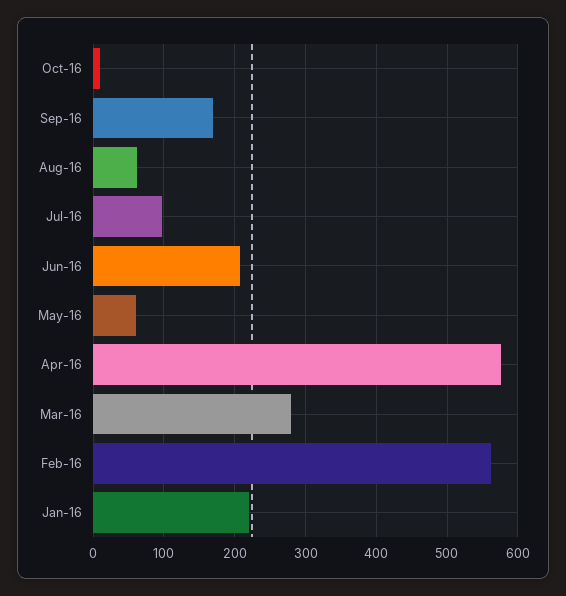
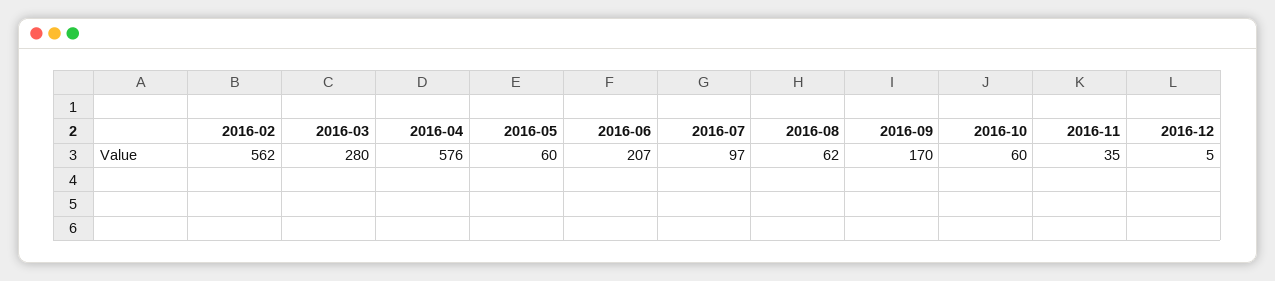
Oct-16: 10 -> 60
Jan-16: 220 -> none
2016-11: none -> 35
2016-12: none -> 5

